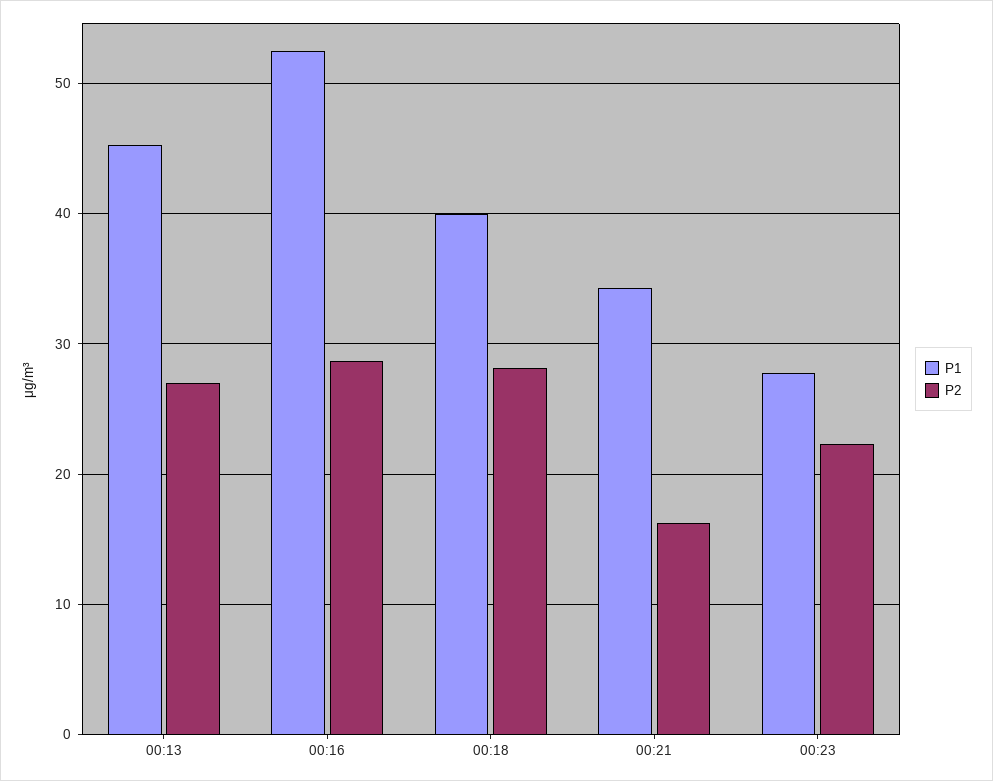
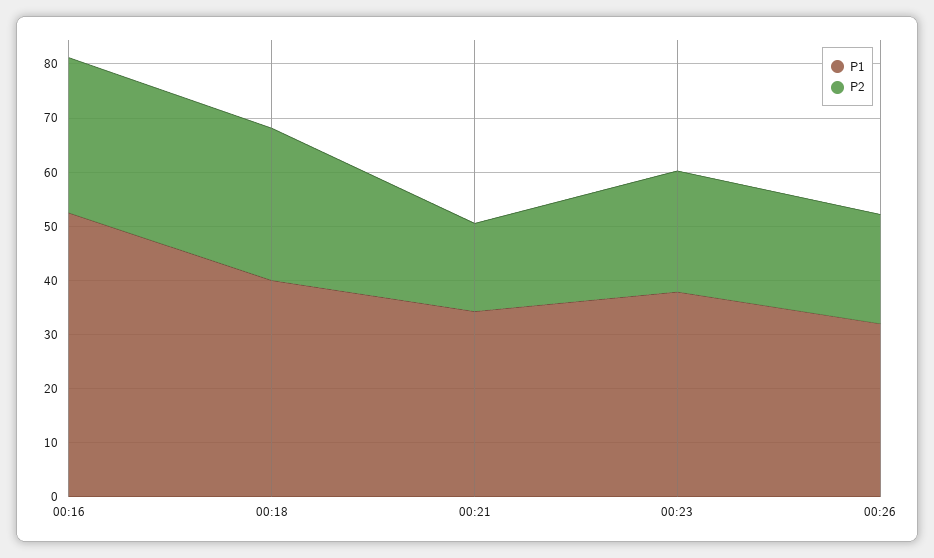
P1, 00:13: 45 -> none
P2, 00:13: 27 -> none
P1, 00:23: 28 -> 38
P1, 00:26: none -> 32
P2, 00:26: none -> 20

